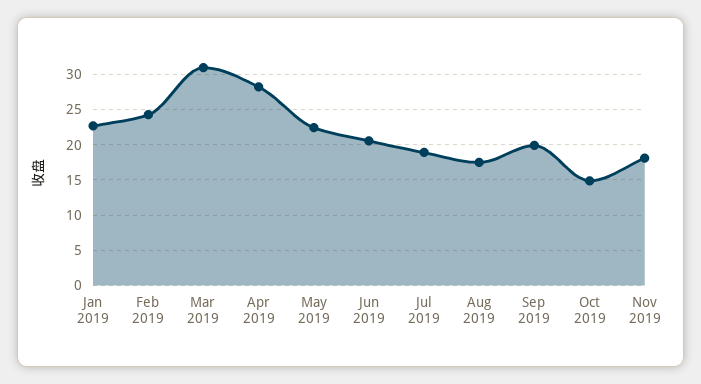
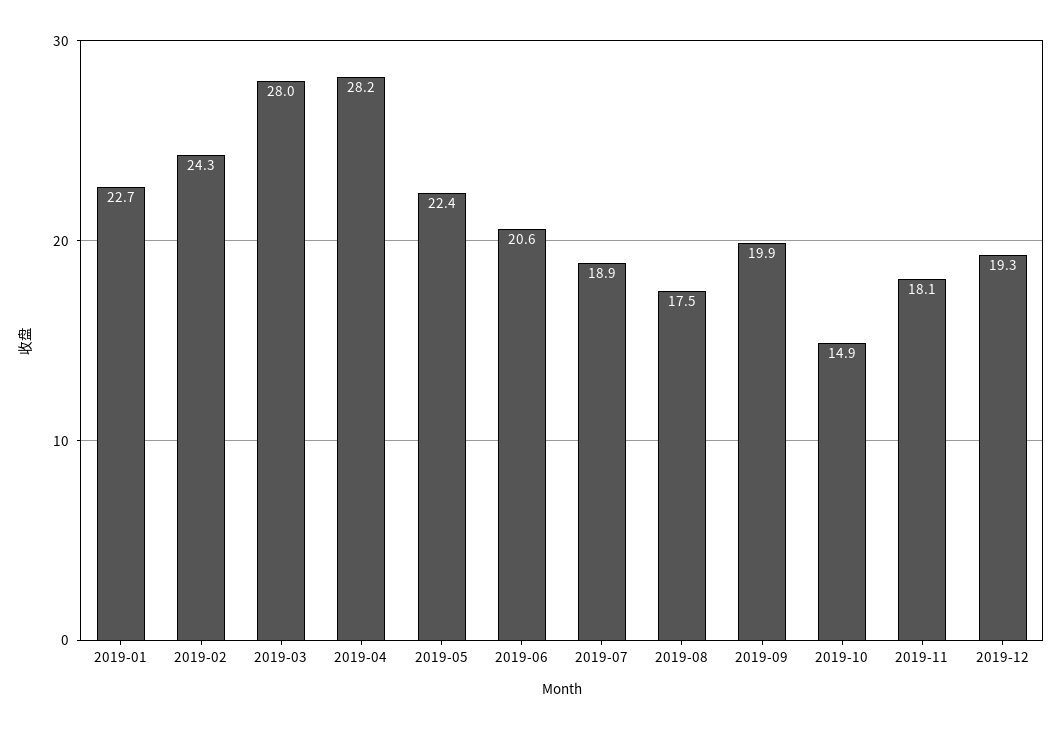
Mar 2019: 31 -> 28
2019-12: none -> 19.3

